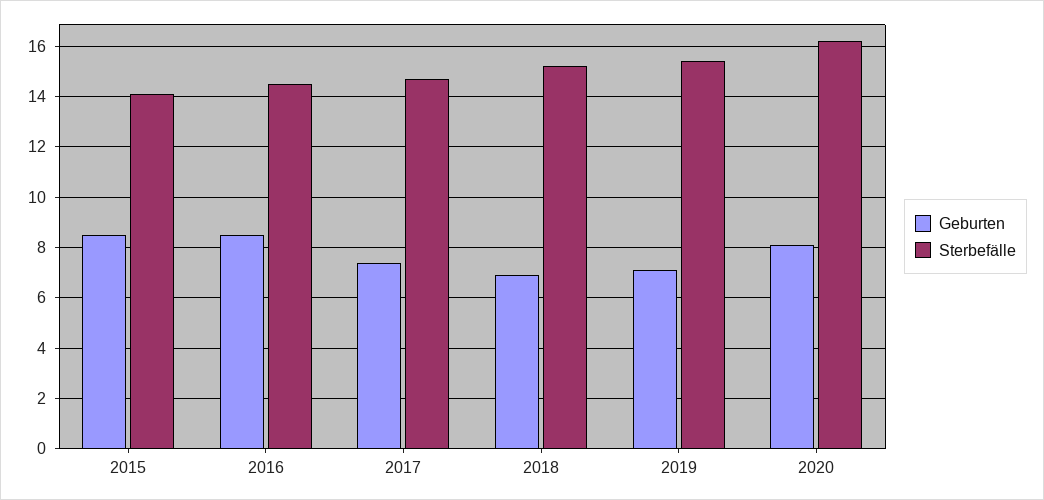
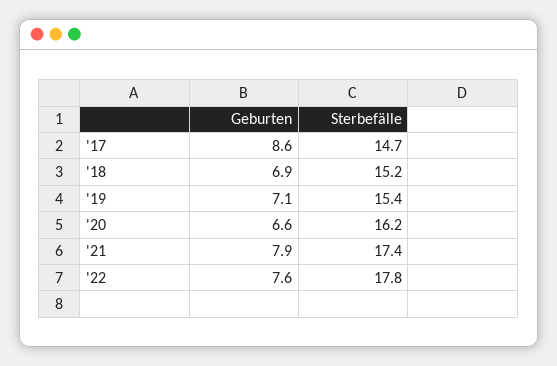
Geburten, 2015: 8.5 -> none
Sterbefälle, 2015: 14 -> none
Geburten, 2016: 8.5 -> none
Sterbefälle, 2016: 14.5 -> none
Geburten, 2017: 7.5 -> 8.6
Geburten, 2020: 8 -> 6.6
Geburten, '21: none -> 7.9
Sterbefälle, '21: none -> 17.4
Geburten, '22: none -> 7.6
Sterbefälle, '22: none -> 17.8

